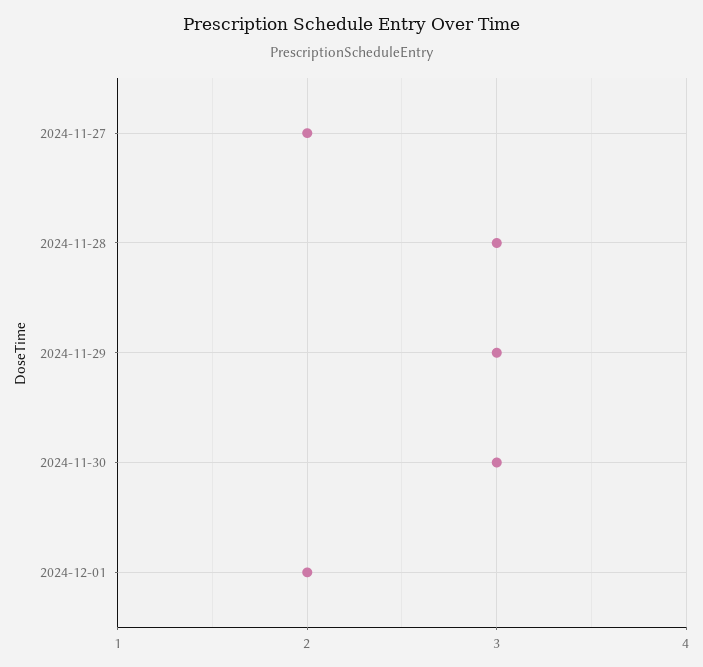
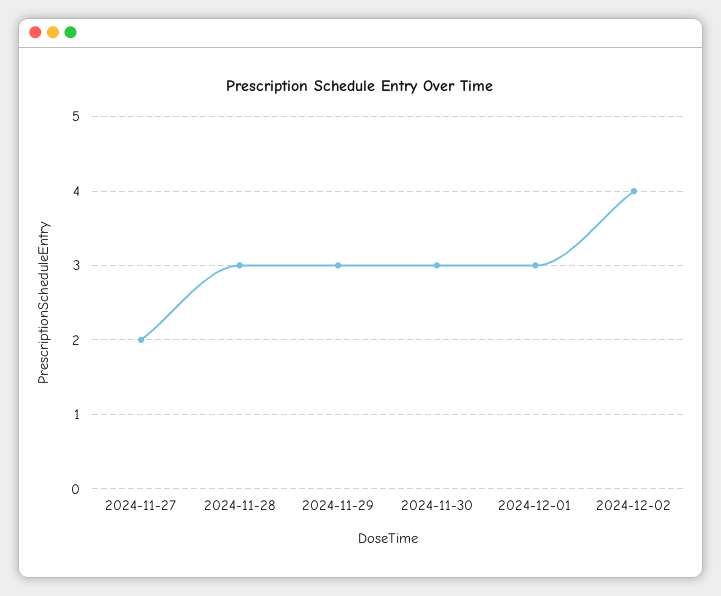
2024-12-01: 2 -> 3
2024-12-02: none -> 4

